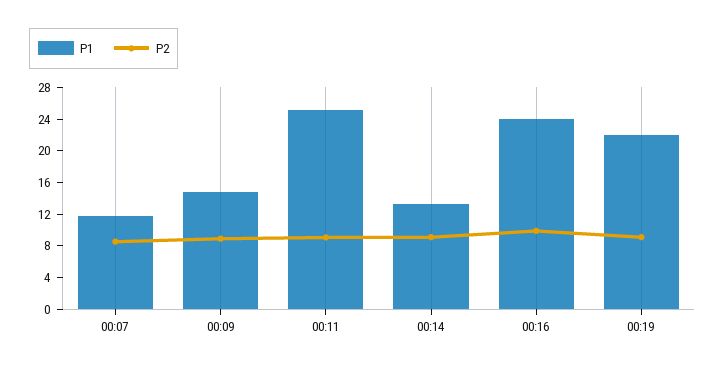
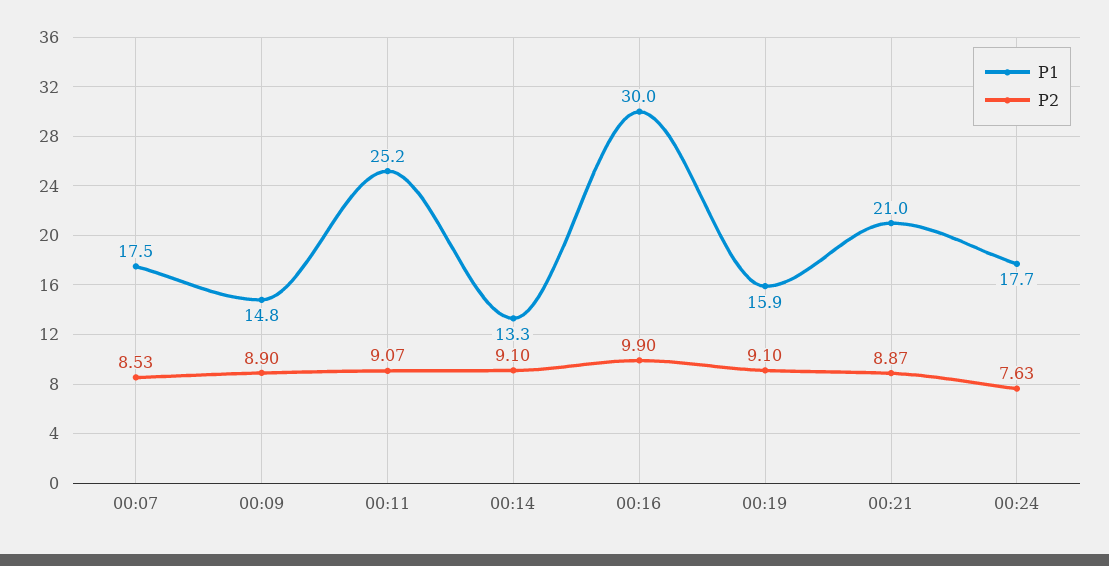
P1, 00:07: 12 -> 17.5
P1, 00:16: 24 -> 30
P1, 00:19: 22 -> 15.9
P1, 00:21: none -> 21
P2, 00:21: none -> 8.87
P1, 00:24: none -> 17.7
P2, 00:24: none -> 7.63

